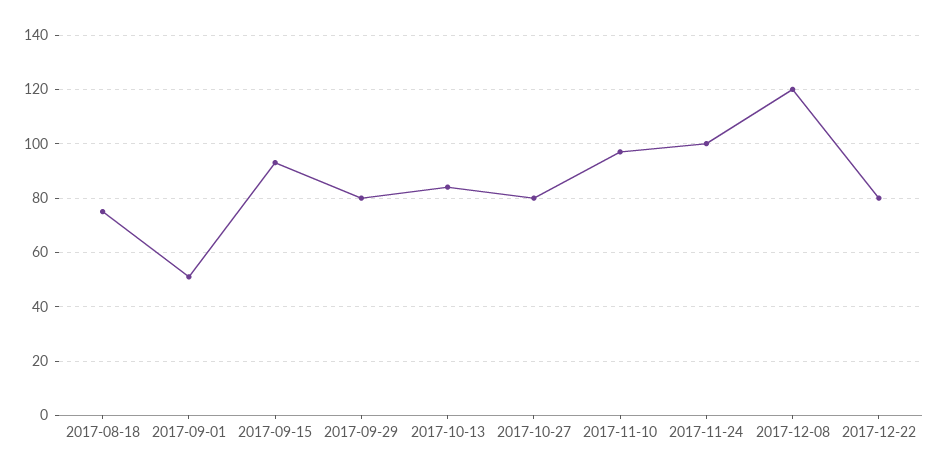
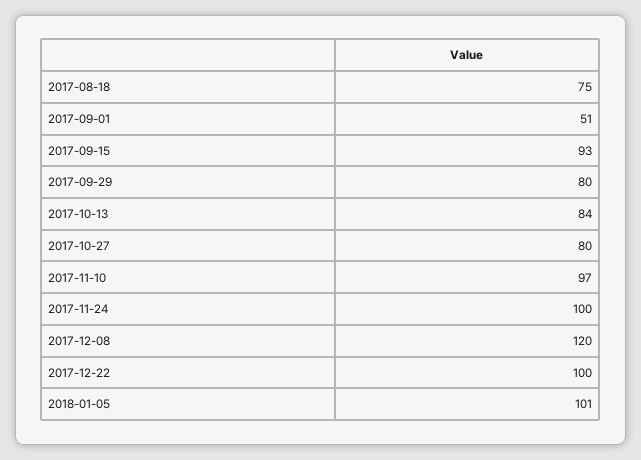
2017-12-22: 80 -> 100
2018-01-05: none -> 101

